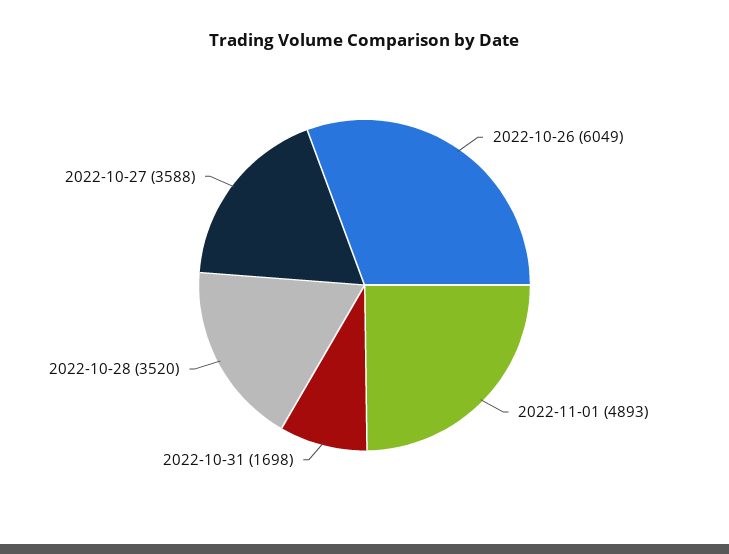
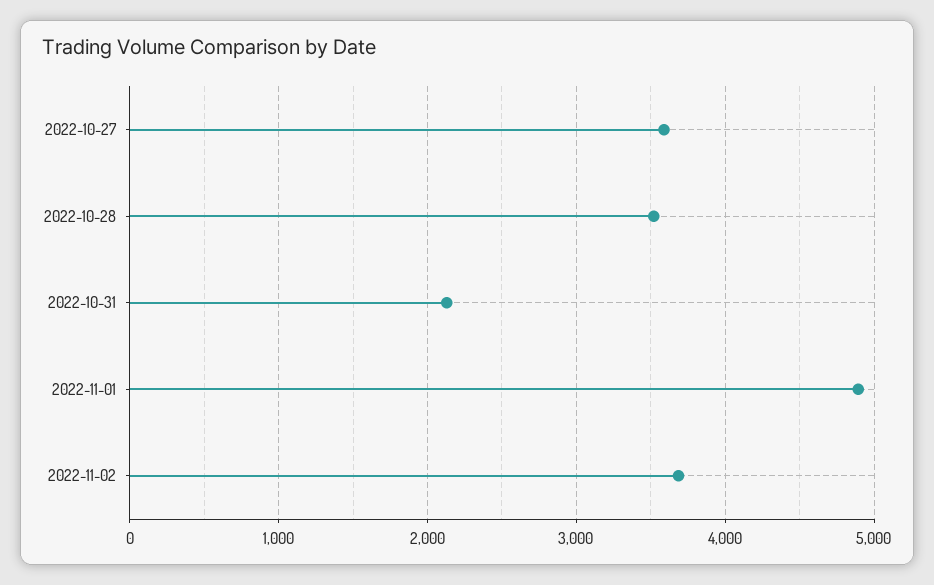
2022-10-26: 6049 -> none
2022-10-31: 1698 -> 2100
2022-11-02: none -> 3700

